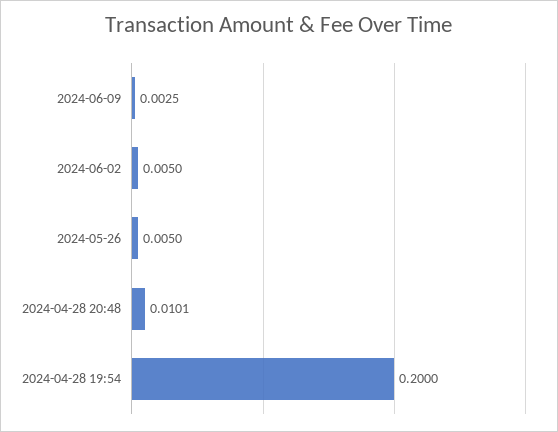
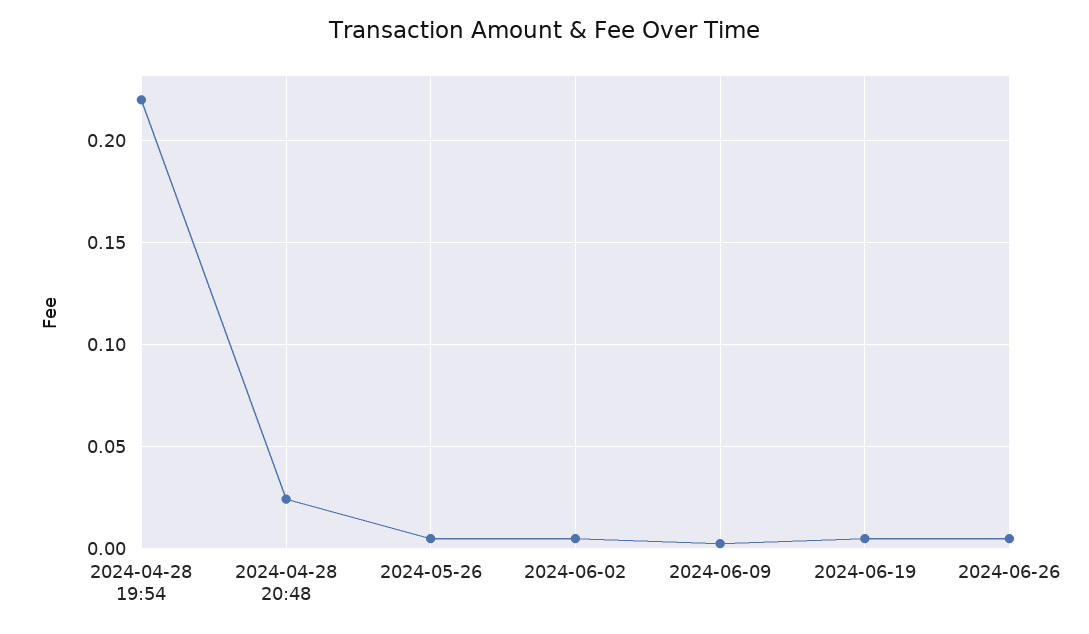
2024-04-28 20:48: 0.0101 -> 0.025
2024-04-28 19:54: 0.2 -> 0.22
2024-06-19: none -> 0.005
2024-06-26: none -> 0.005

